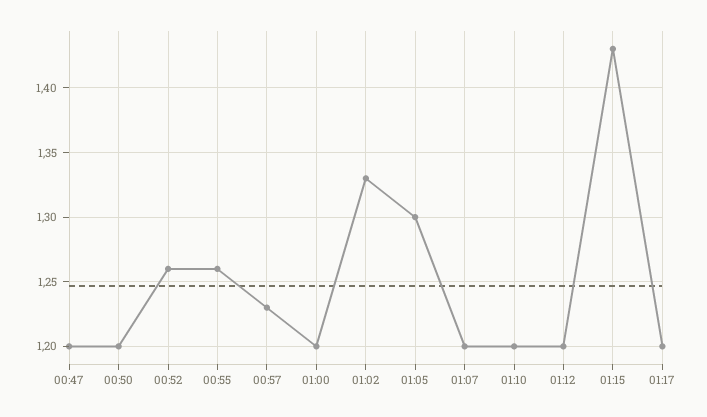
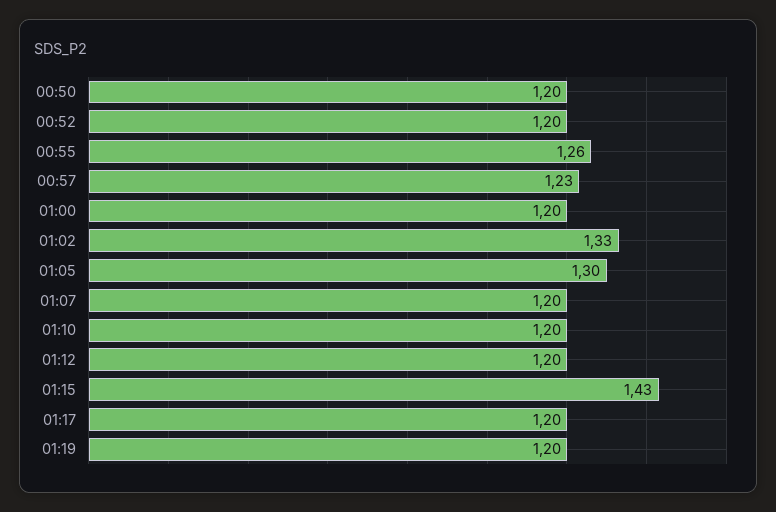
00:47: 1.2 -> none
00:52: 1.26 -> 1.2
01:19: none -> 1.2

